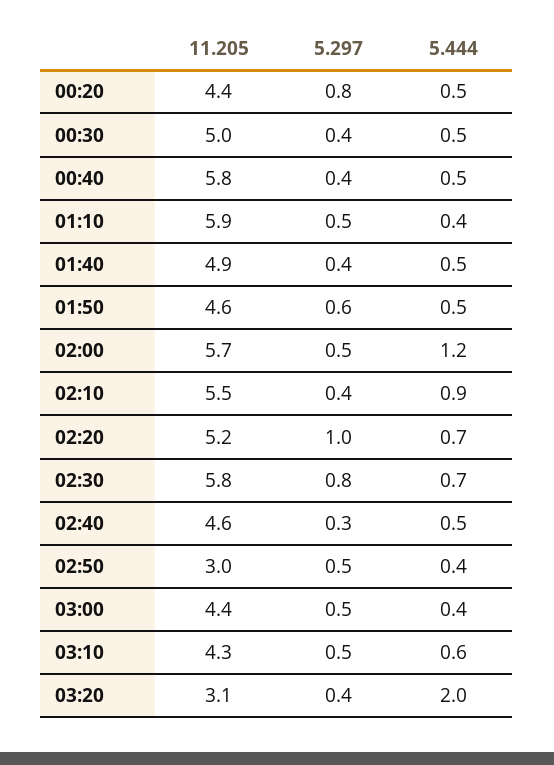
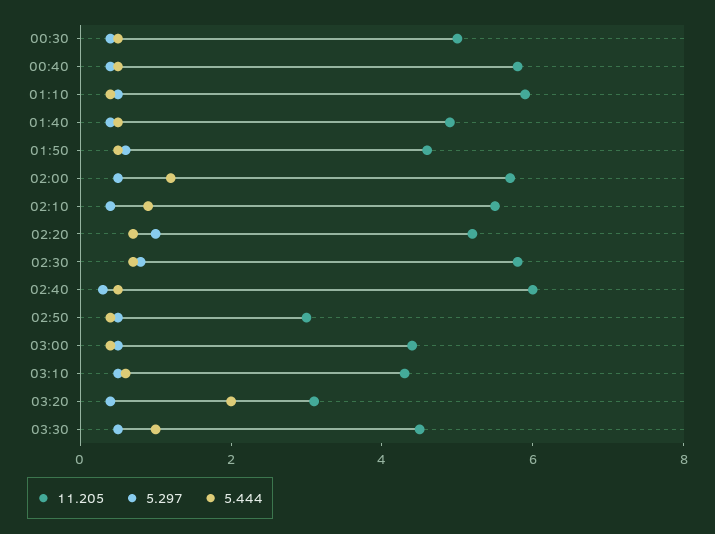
11.205, 00:20: 4.4 -> none
5.297, 00:20: 0.8 -> none
5.444, 00:20: 0.5 -> none
11.205, 02:40: 4.6 -> 6
11.205, 03:30: none -> 4.5
5.297, 03:30: none -> 0.5
5.444, 03:30: none -> 1

